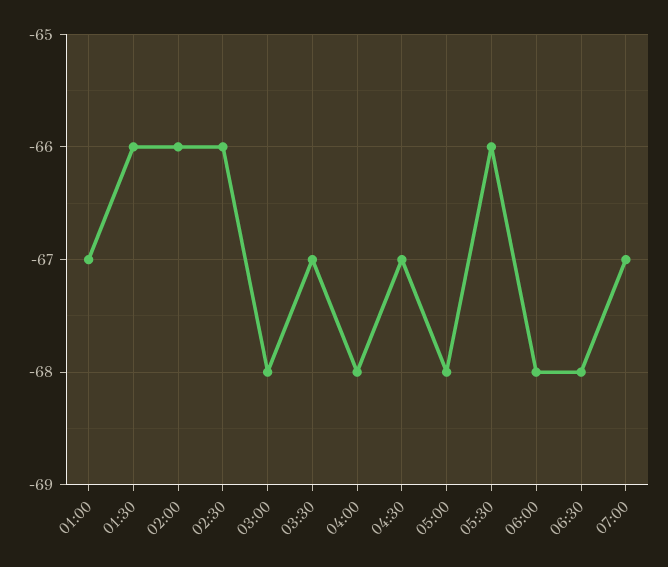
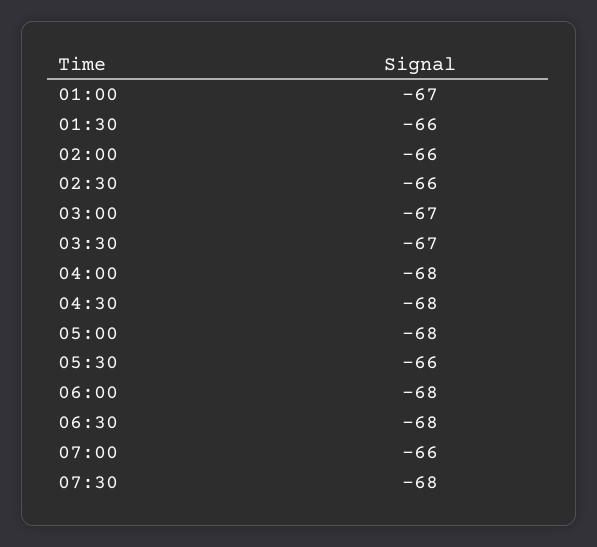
03:00: -68 -> -67
04:30: -67 -> -68
07:00: -67 -> -66
07:30: none -> -68

